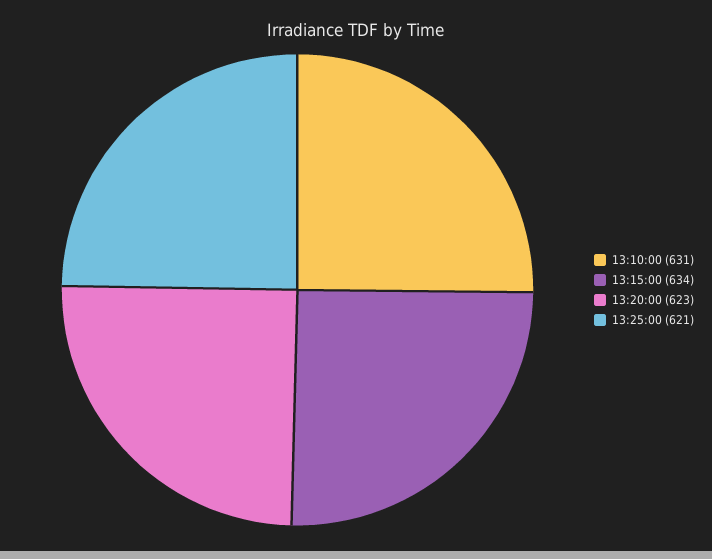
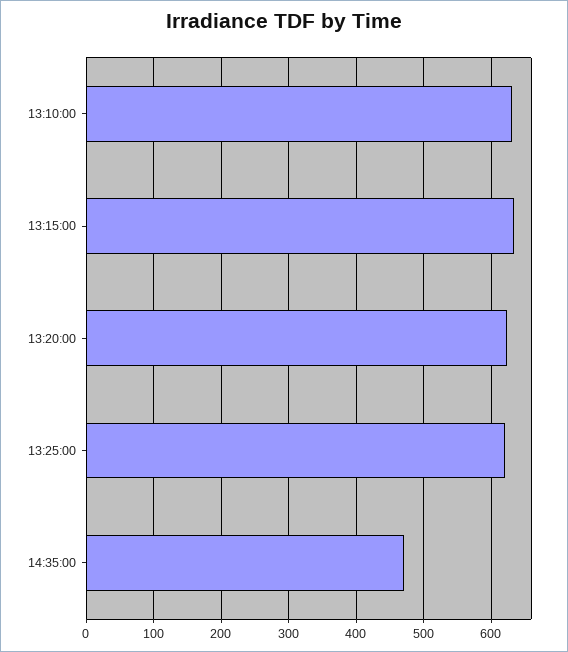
14:35:00: none -> 470

